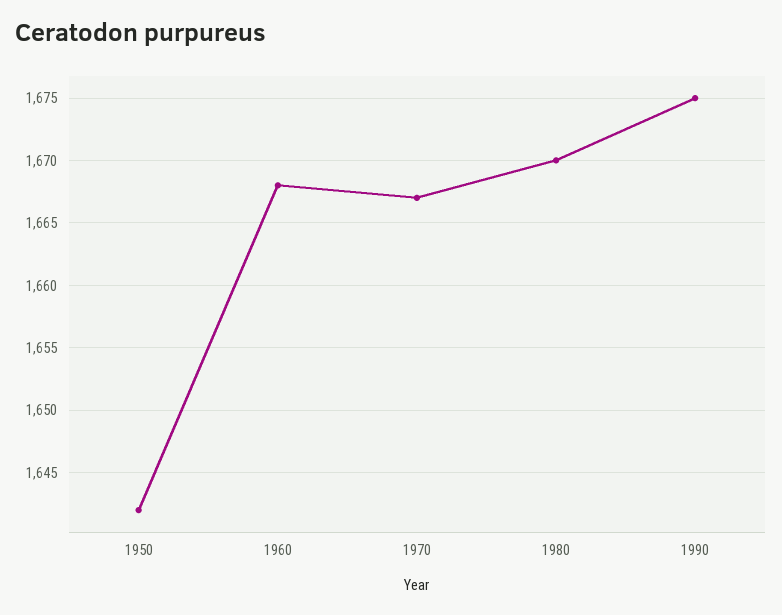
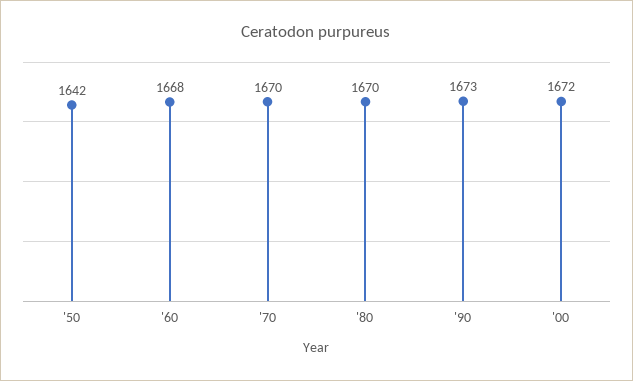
1970: 1667 -> 1670
1990: 1675 -> 1673
'00: none -> 1672

